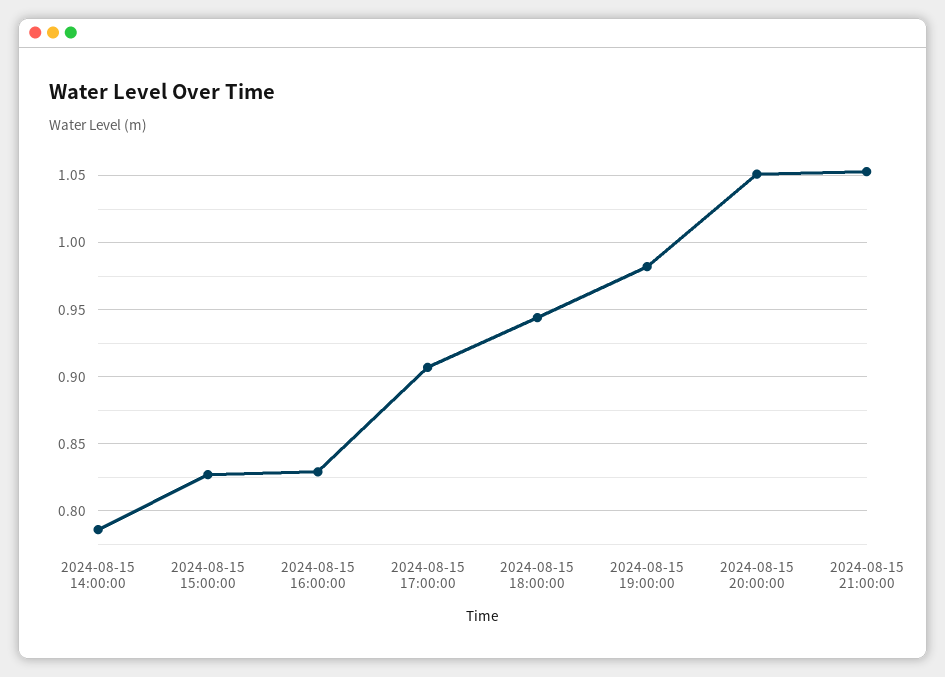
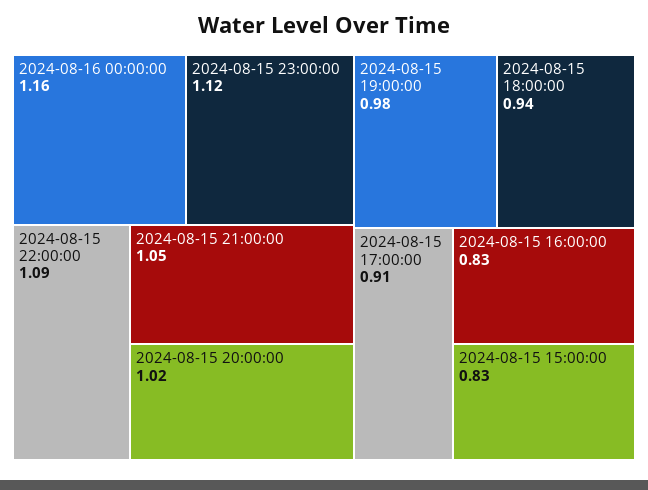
2024-08-15 14:00:00: 0.785 -> none
2024-08-15 20:00:00: 1.05 -> 1.02
2024-08-16 00:00:00: none -> 1.16
2024-08-15 23:00:00: none -> 1.12
2024-08-15 22:00:00: none -> 1.09

